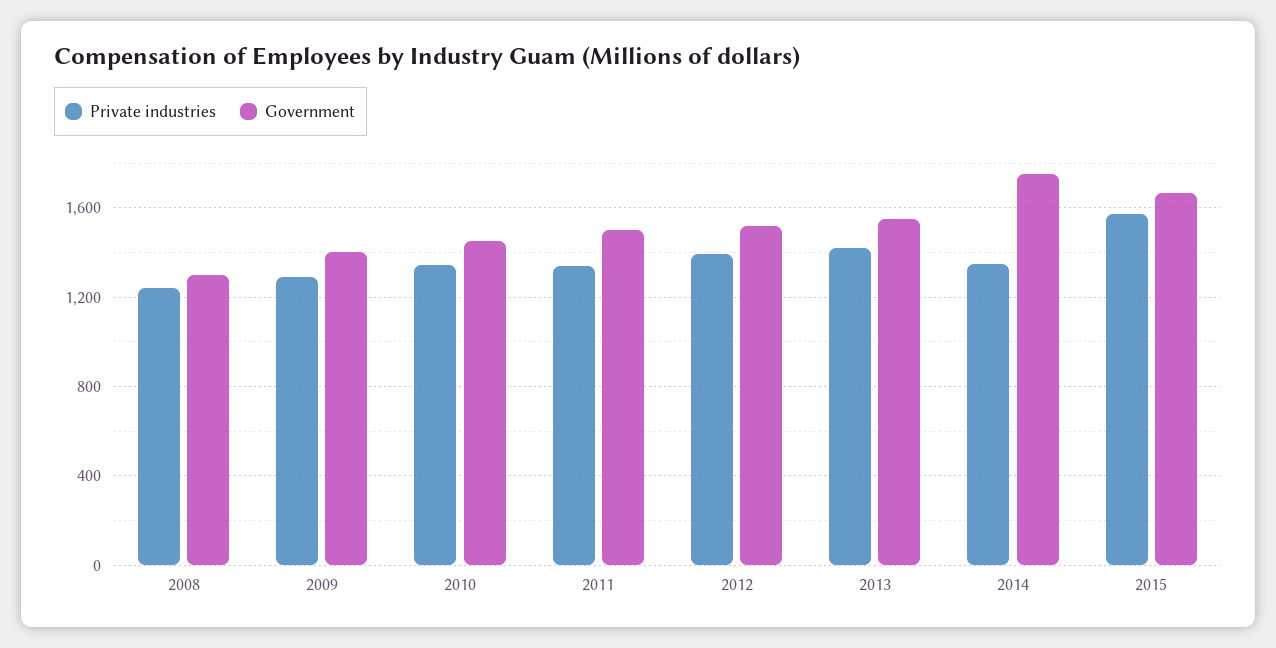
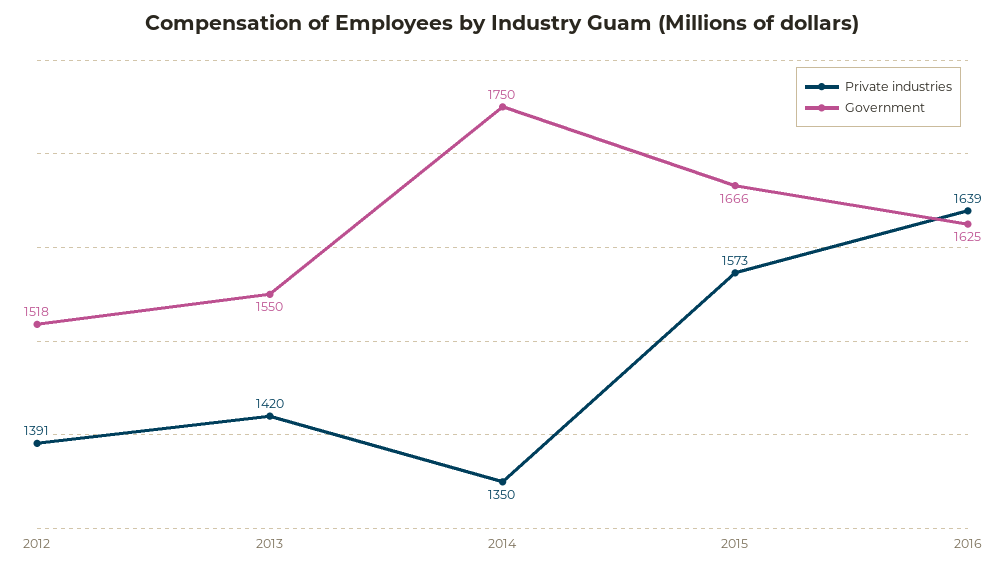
Private industries, 2008: 1250 -> none
Government, 2008: 1300 -> none
Private industries, 2009: 1300 -> none
Government, 2009: 1400 -> none
Private industries, 2010: 1350 -> none
Government, 2010: 1450 -> none
Private industries, 2011: 1350 -> none
Government, 2011: 1500 -> none
Private industries, 2016: none -> 1639
Government, 2016: none -> 1625

